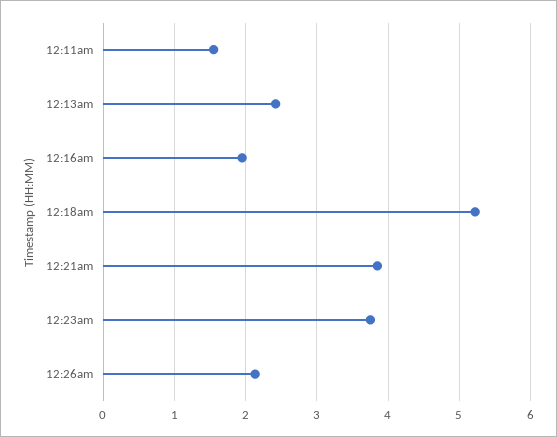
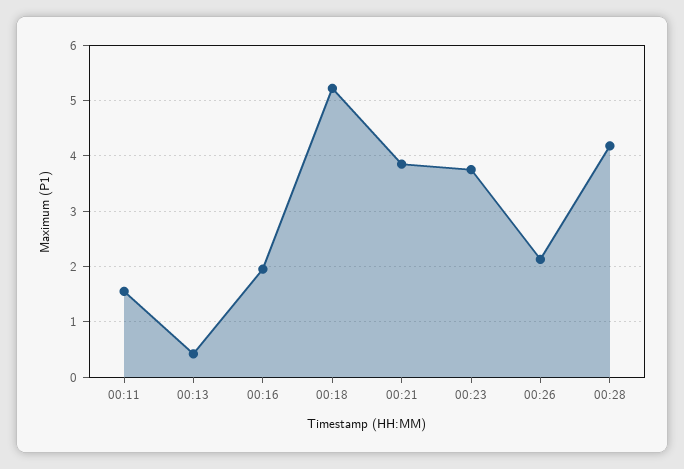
12:13am: 2.4 -> 0.4
00:28: none -> 4.2

